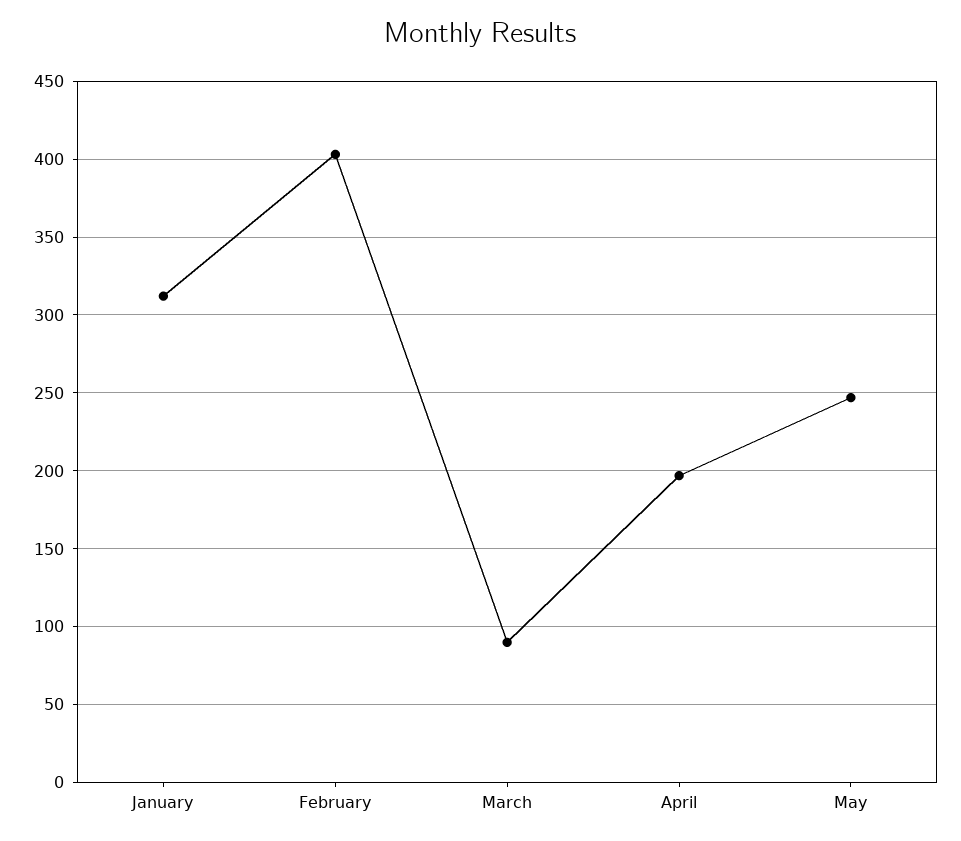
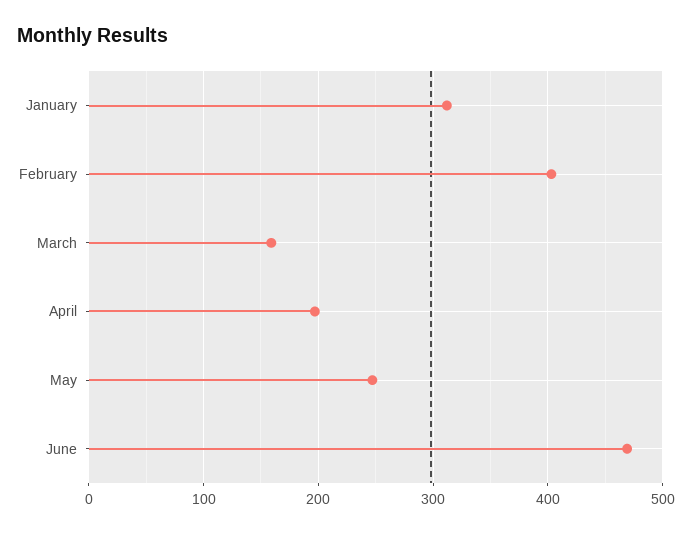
March: 90 -> 160
June: none -> 470

